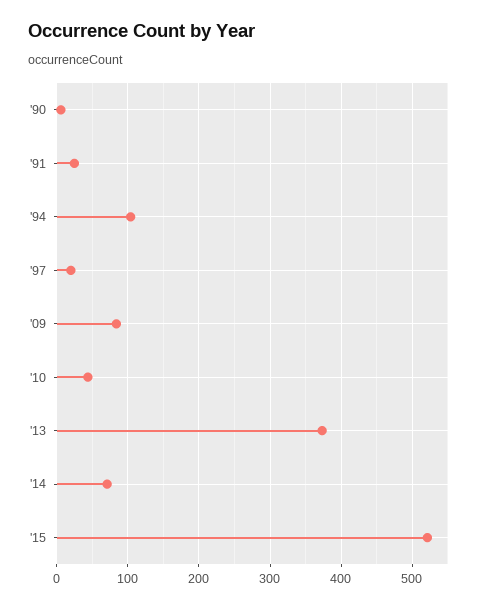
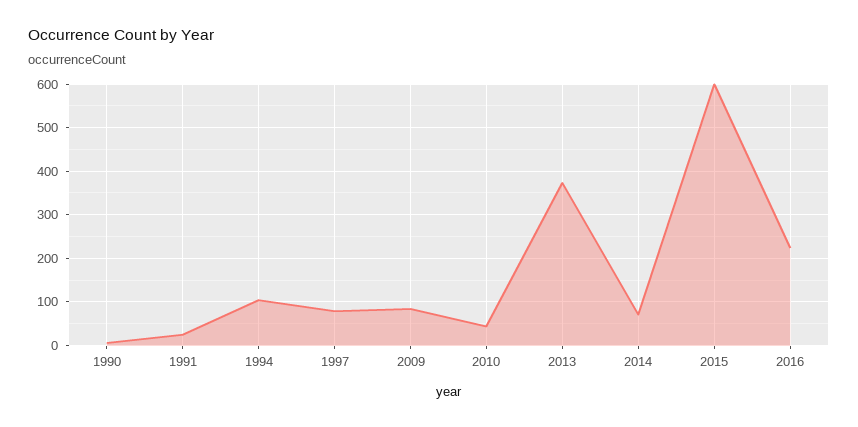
'97: 20 -> 80
'15: 520 -> 600
2016: none -> 220

